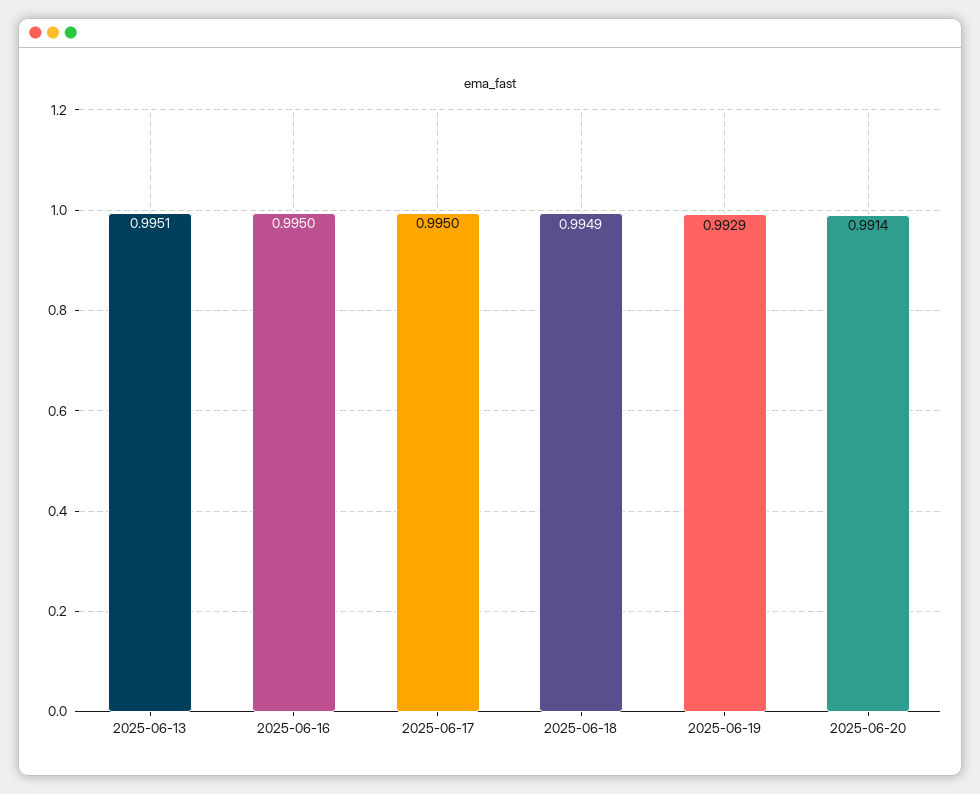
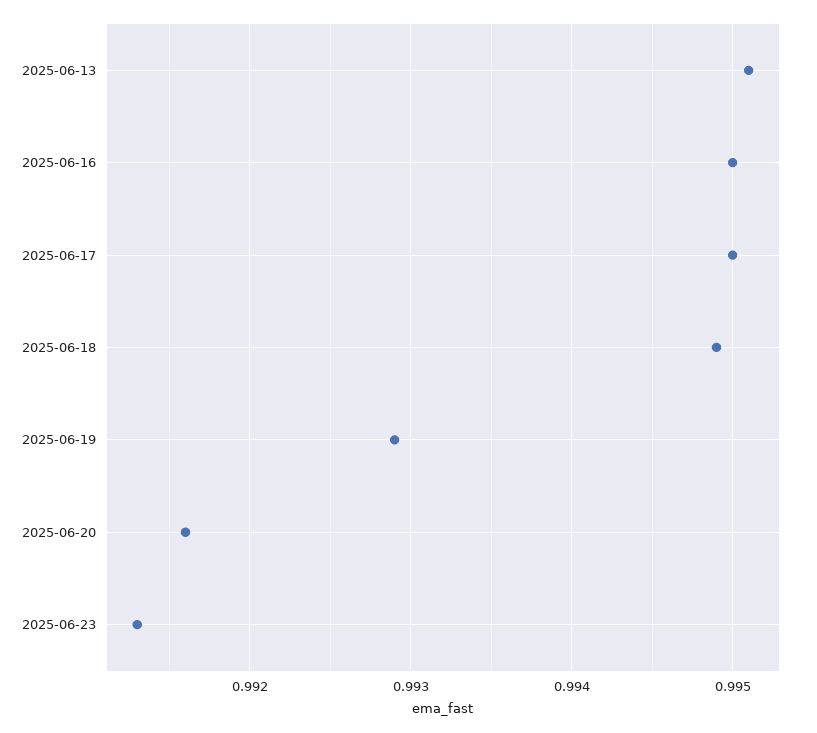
2025-06-20: 0.9914 -> 0.9916
2025-06-23: none -> 0.9913

